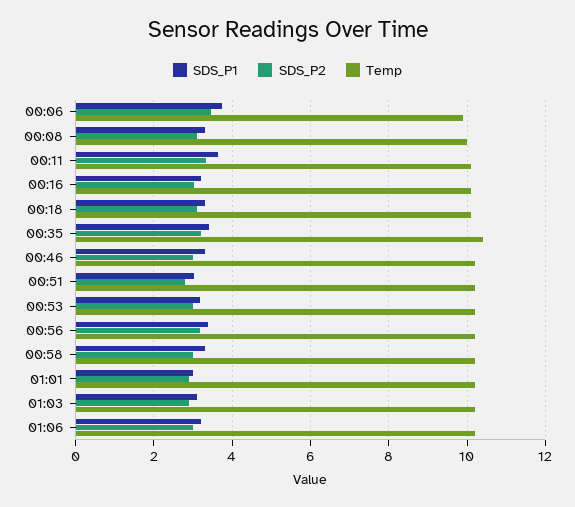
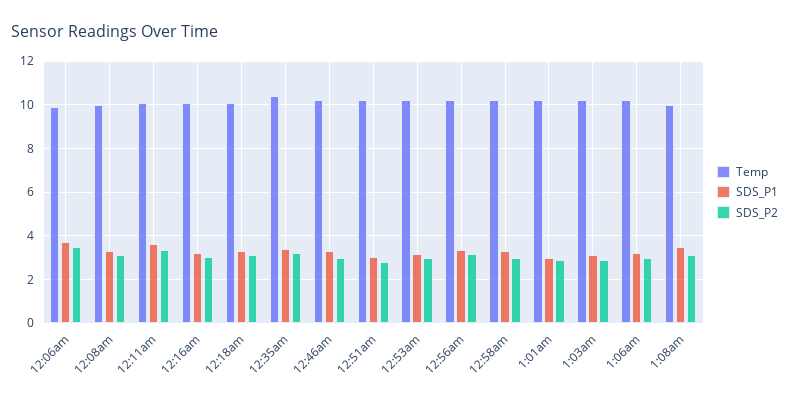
Temp, 1:08am: none -> 10
SDS_P1, 1:08am: none -> 3.5
SDS_P2, 1:08am: none -> 3

